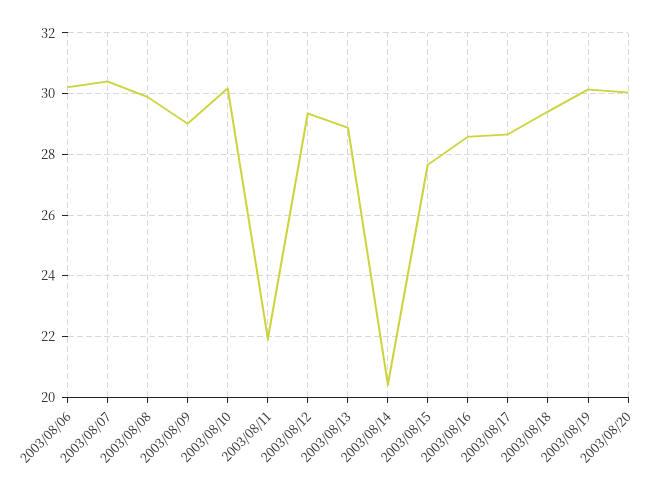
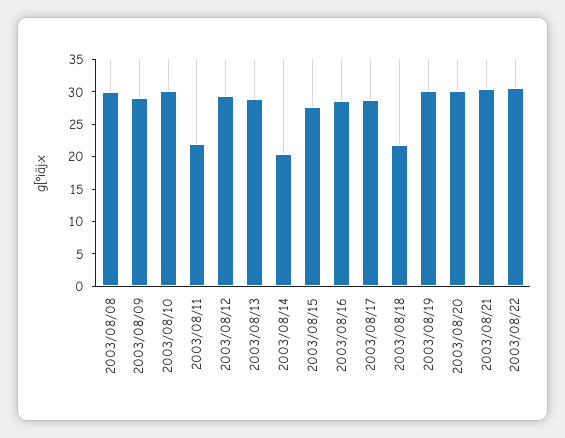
2003/08/06: 30.2 -> none
2003/08/07: 30.4 -> none
2003/08/18: 29.4 -> 22.5
2003/08/21: none -> 30
2003/08/22: none -> 30

